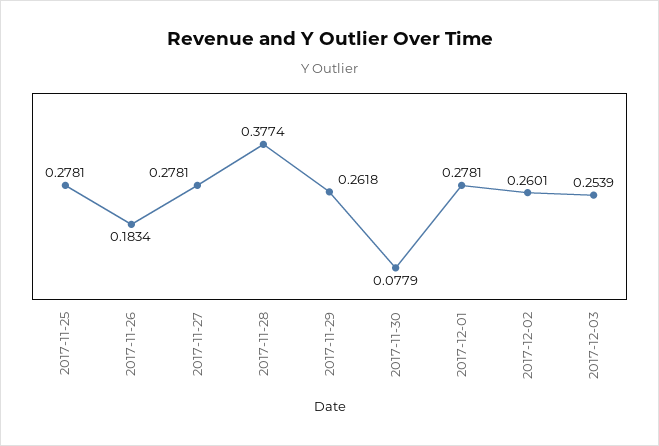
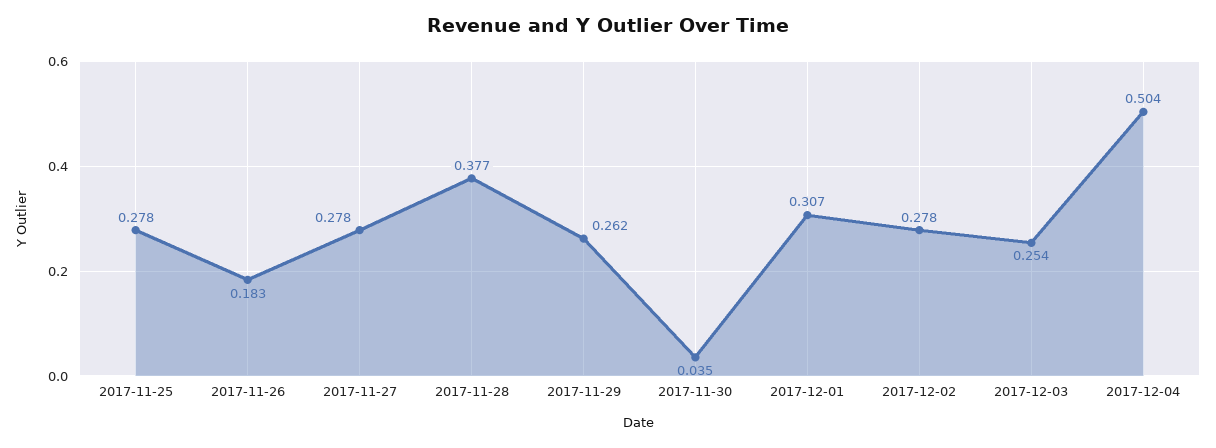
2017-11-30: 0.0779 -> 0.035
2017-12-01: 0.2781 -> 0.307
2017-12-02: 0.2601 -> 0.278
2017-12-04: none -> 0.504

